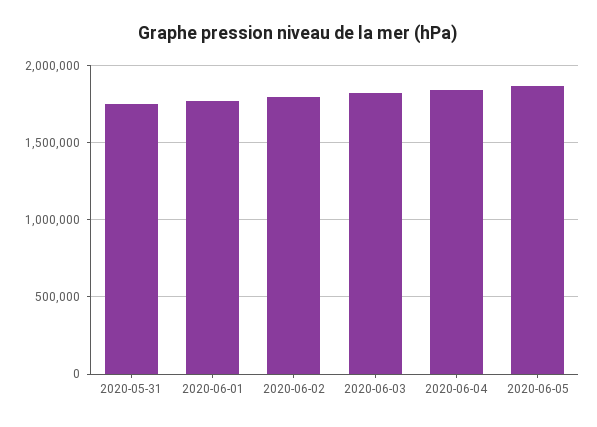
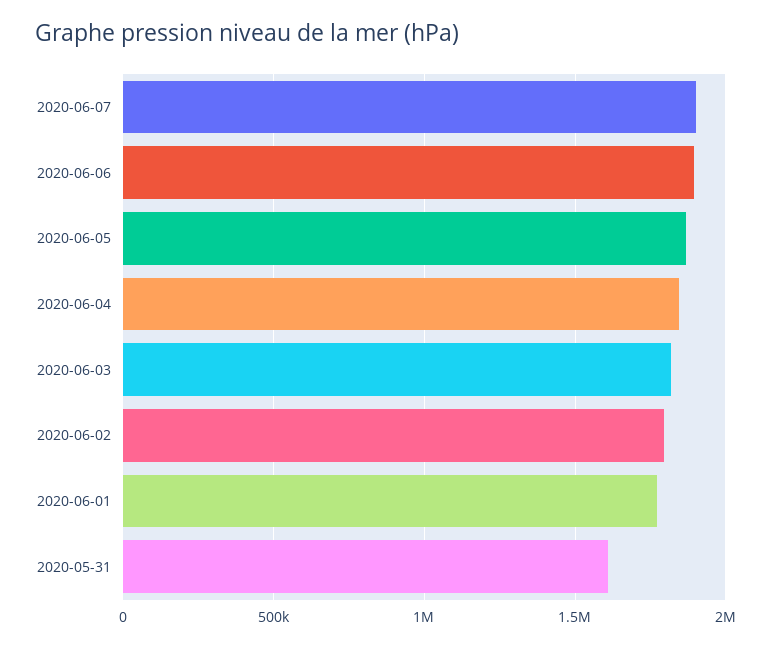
2020-05-31: 1750000 -> 1600000
2020-06-07: none -> 1900000
2020-06-06: none -> 1900000

